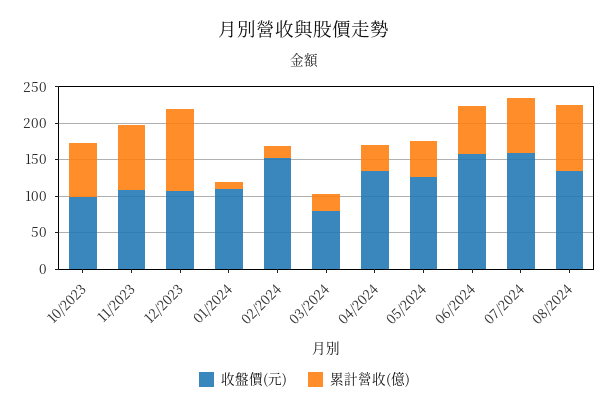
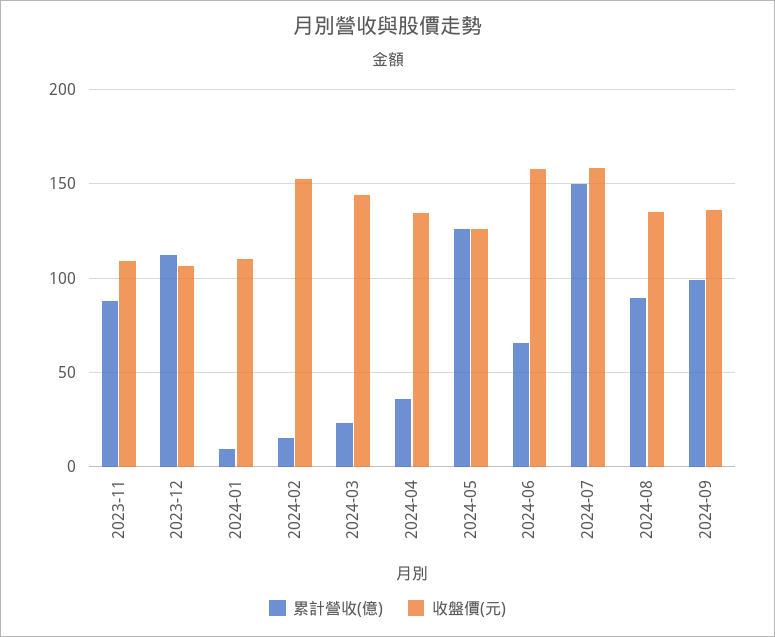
收盤價(元), 10/2023: 100 -> none
累計營收(億), 10/2023: 75 -> none
收盤價(元), 03/2024: 75 -> 145
累計營收(億), 05/2024: 50 -> 125
累計營收(億), 07/2024: 75 -> 150
累計營收(億), 2024-09: none -> 100
收盤價(元), 2024-09: none -> 135

